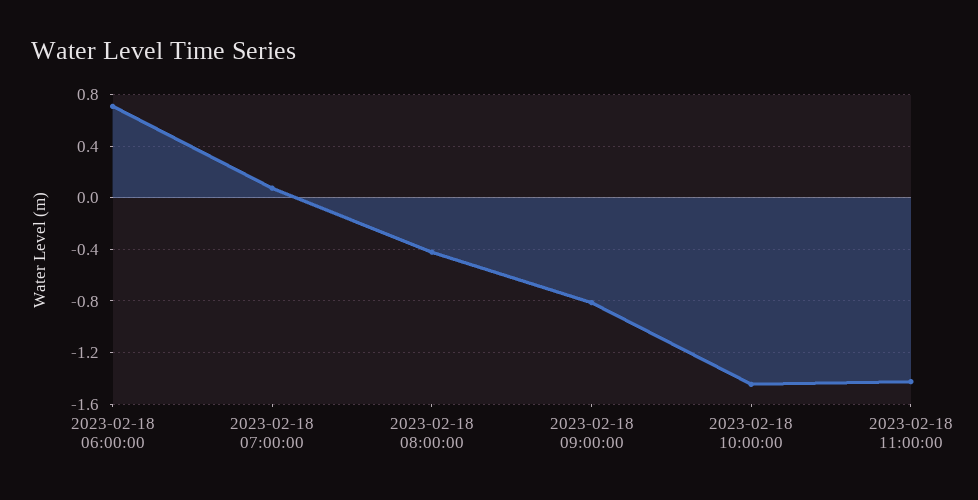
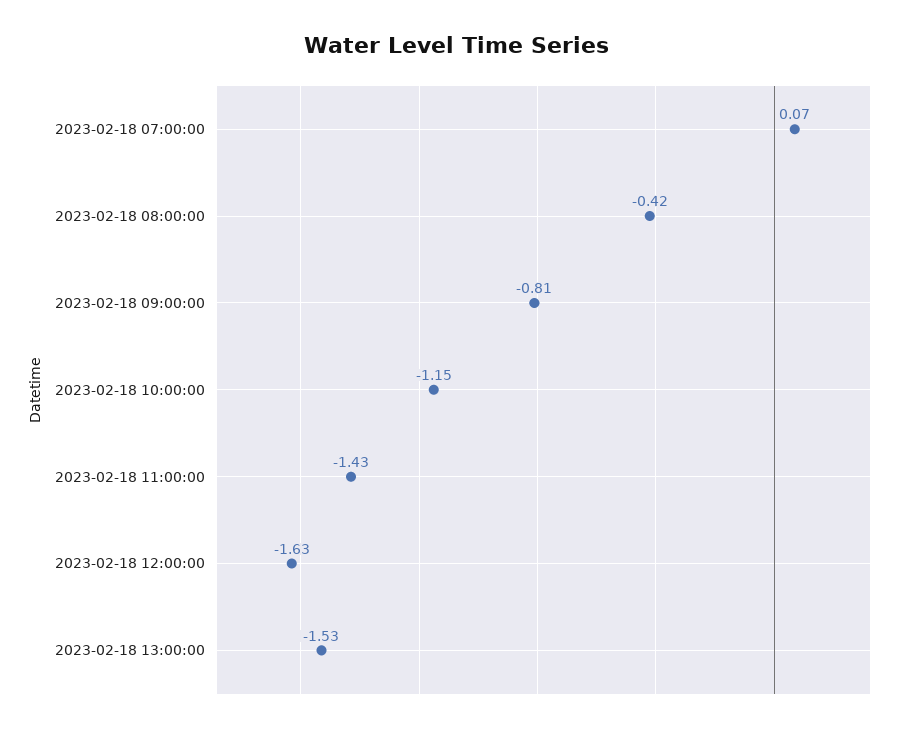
2023-02-18 06:00:00: 0.7 -> none
2023-02-18 10:00:00: -1.45 -> -1.15
2023-02-18 12:00:00: none -> -1.63
2023-02-18 13:00:00: none -> -1.53

